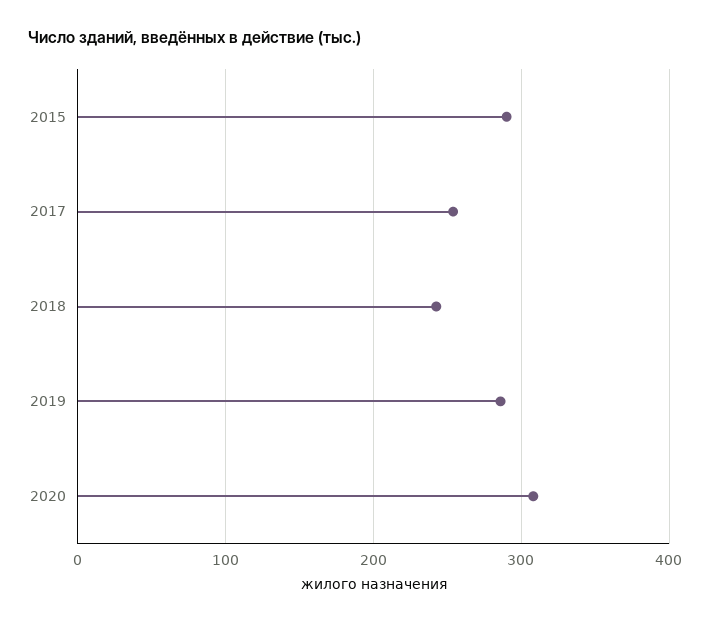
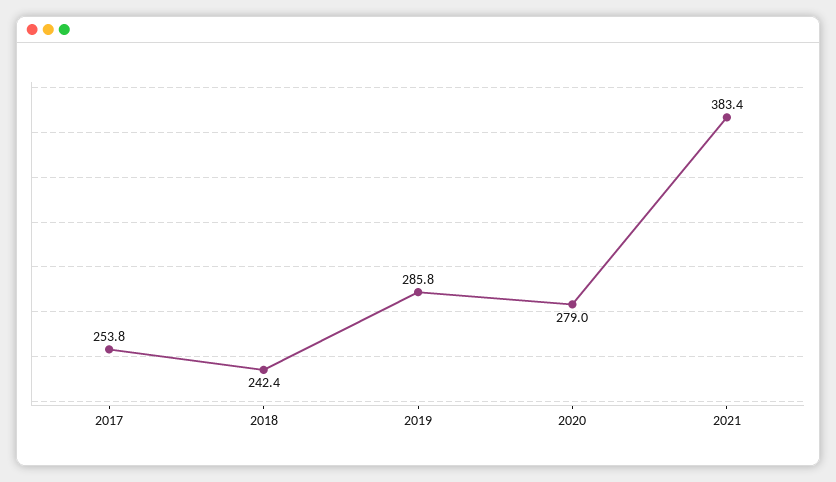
2015: 290 -> none
2020: 310 -> 279
2021: none -> 383.4

